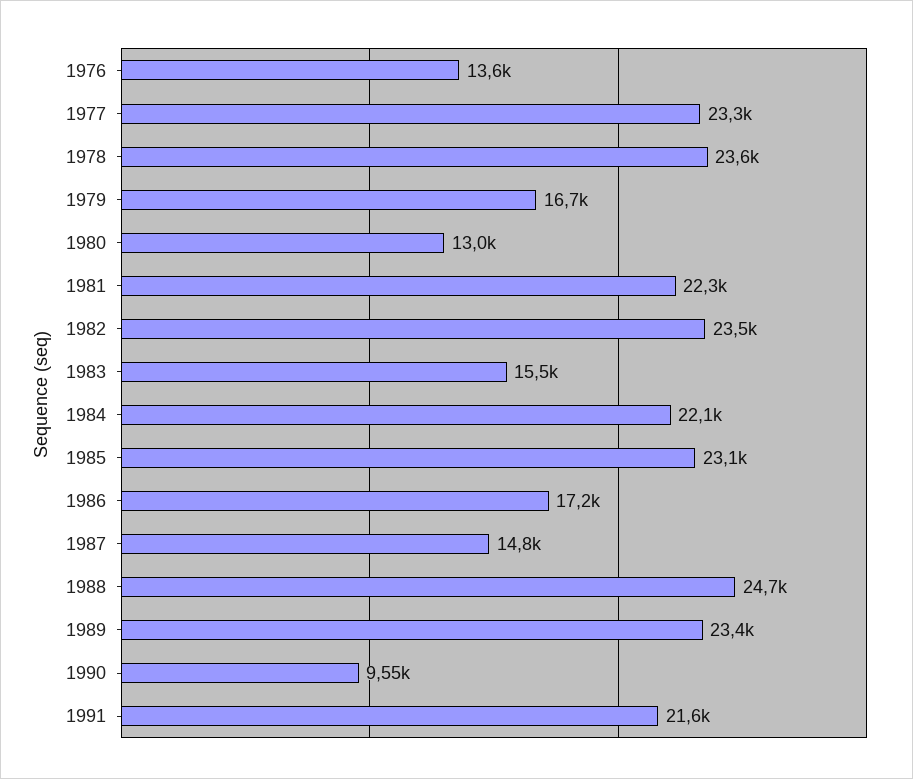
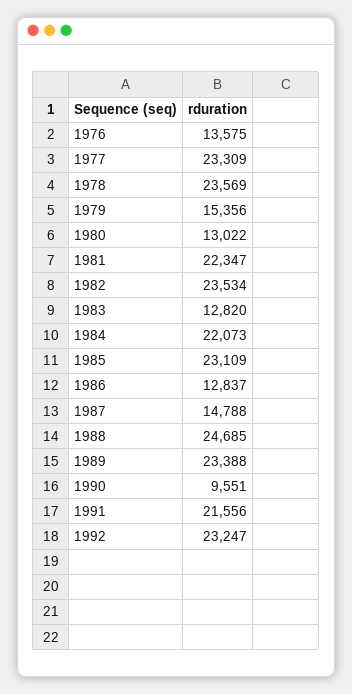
1979: 16700 -> 15356
1983: 15500 -> 12820
1986: 17200 -> 12837
1992: none -> 23247

